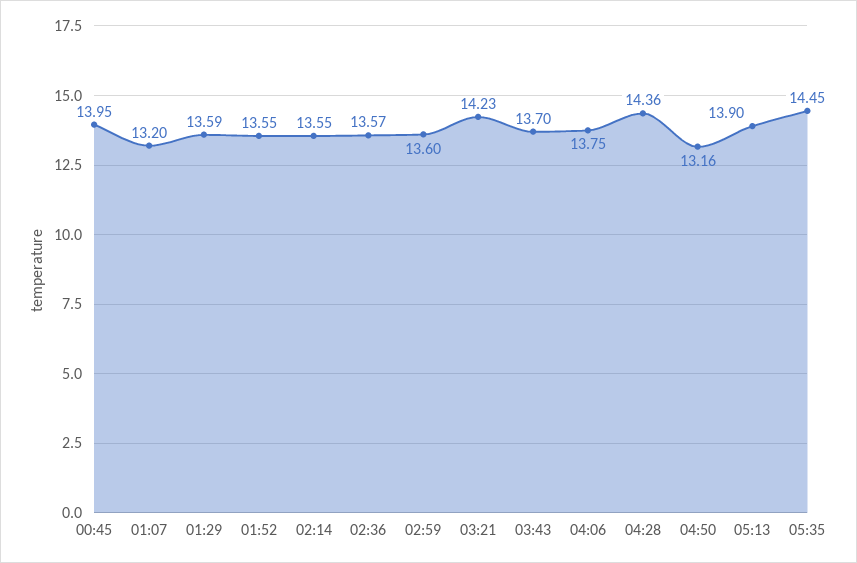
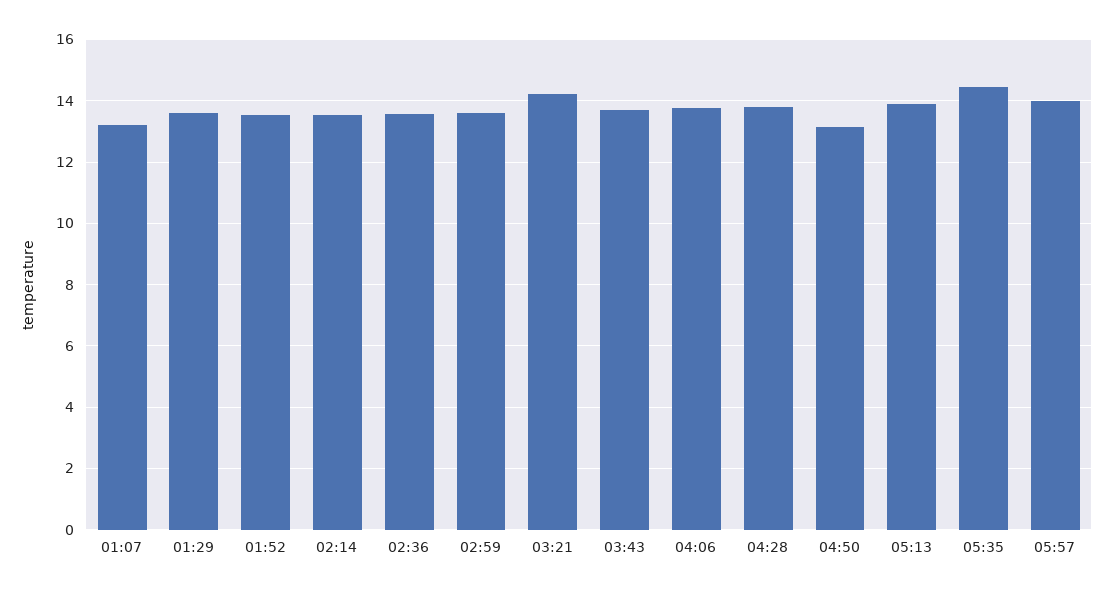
00:45: 13.95 -> none
04:28: 14.36 -> 13.8
05:57: none -> 14

